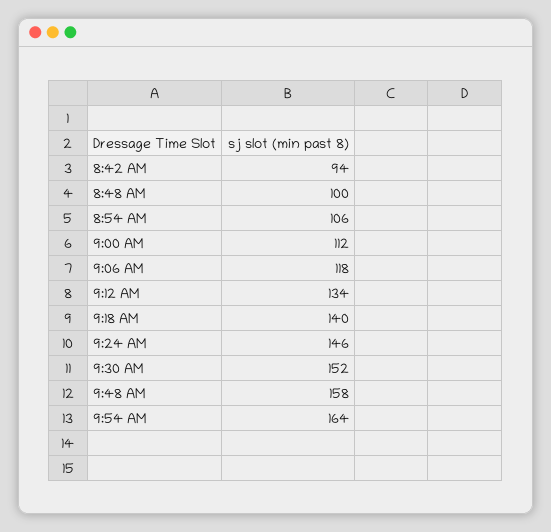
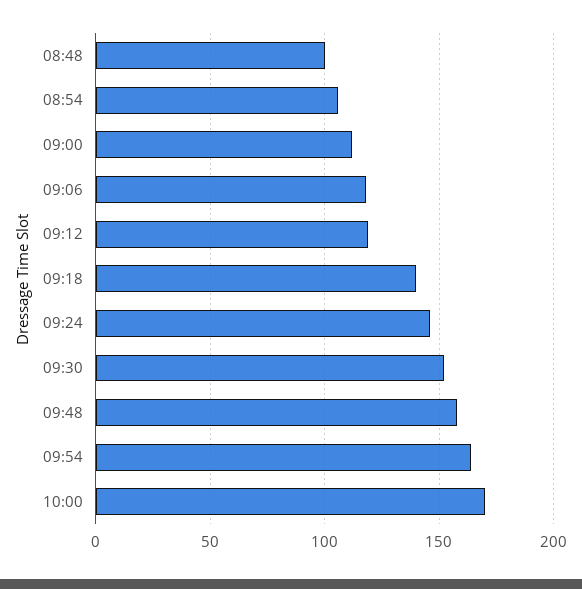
8:42 AM: 94 -> none
9:12 AM: 134 -> 120
10:00: none -> 170

